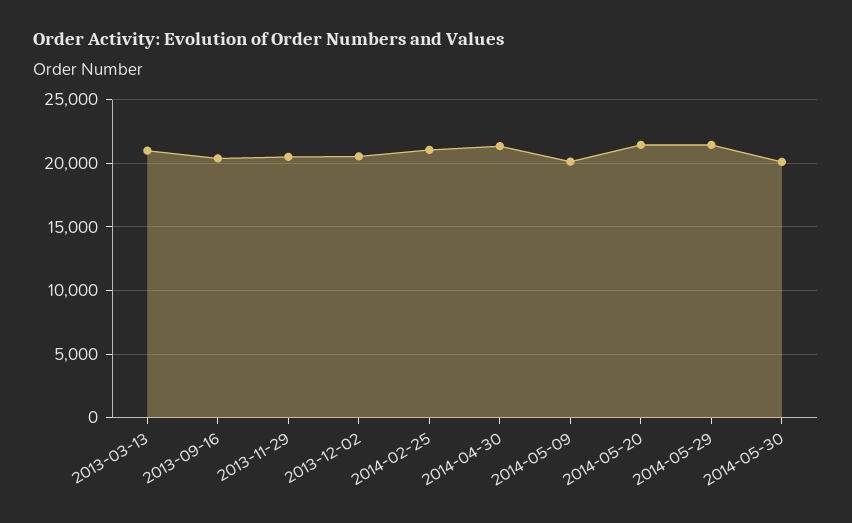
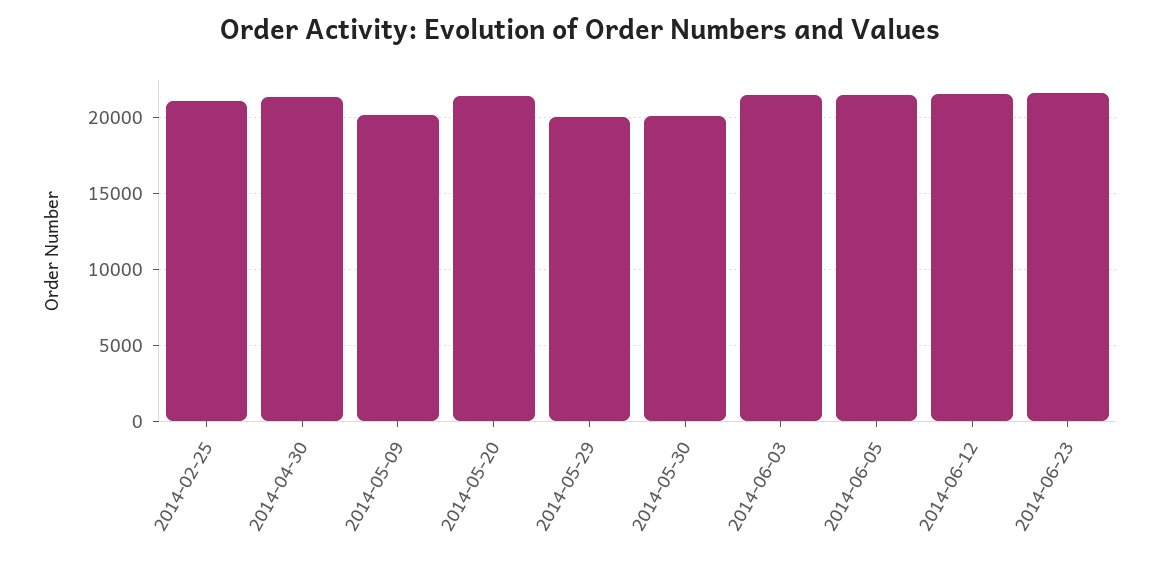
2013-03-13: 21000 -> none
2013-09-16: 20500 -> none
2013-11-29: 20500 -> none
2013-12-02: 20500 -> none
2014-05-29: 21500 -> 20000
2014-06-03: none -> 21500
2014-06-05: none -> 21500
2014-06-12: none -> 21500
2014-06-23: none -> 21500

